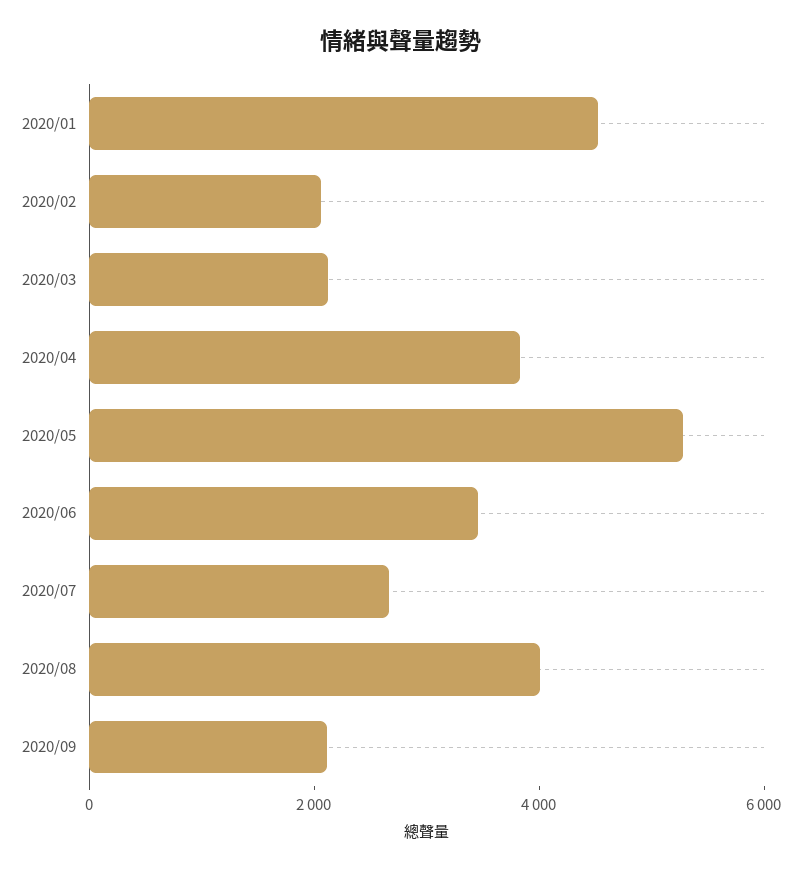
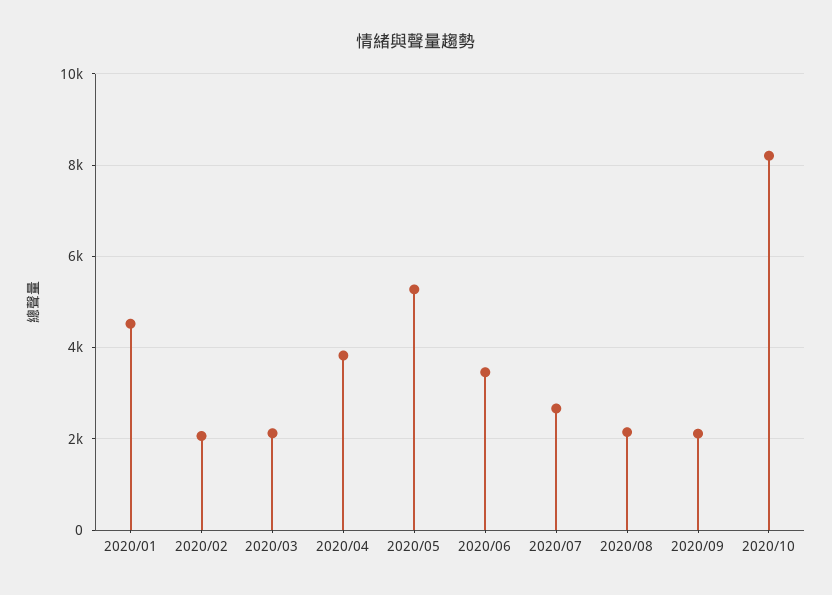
2020/08: 4000 -> 2200
2020/10: none -> 8200

